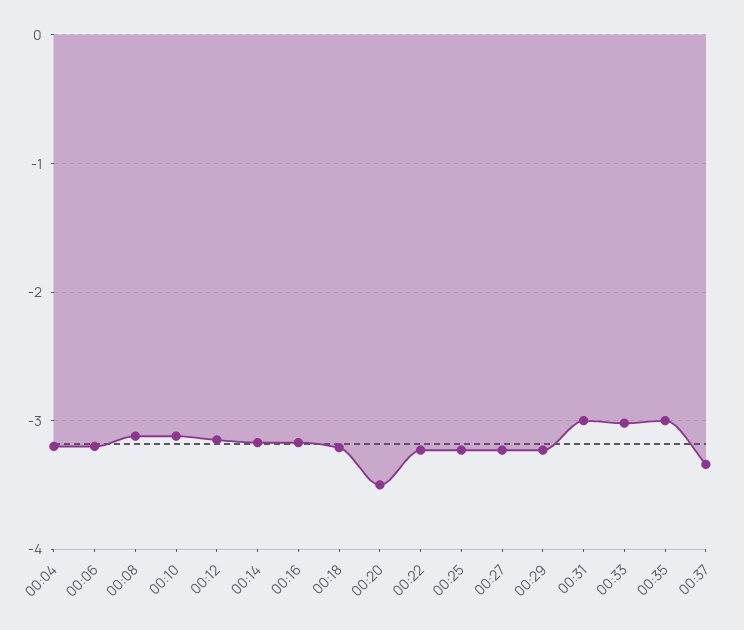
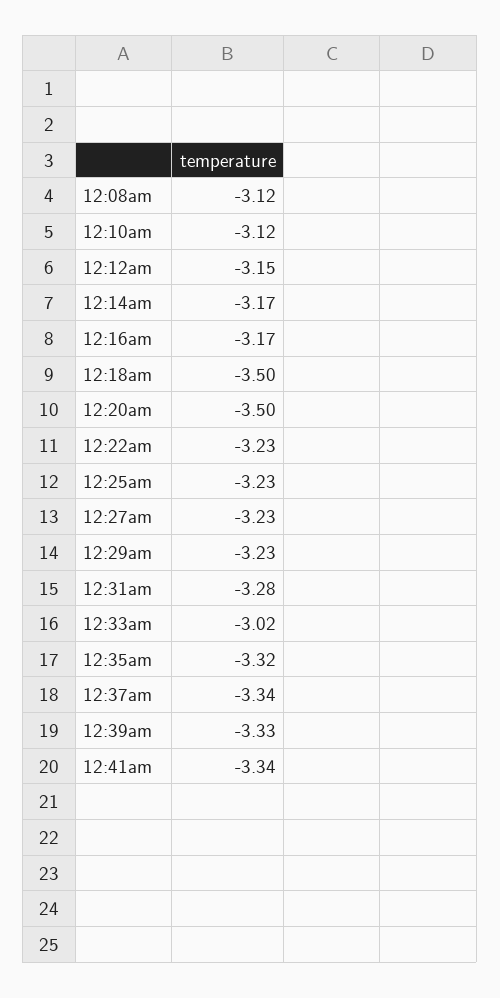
00:04: -3.2 -> none
00:06: -3.2 -> none
00:18: -3.2 -> -3.5
00:31: -3 -> -3.28
00:35: -3 -> -3.32
12:39am: none -> -3.33
12:41am: none -> -3.34

